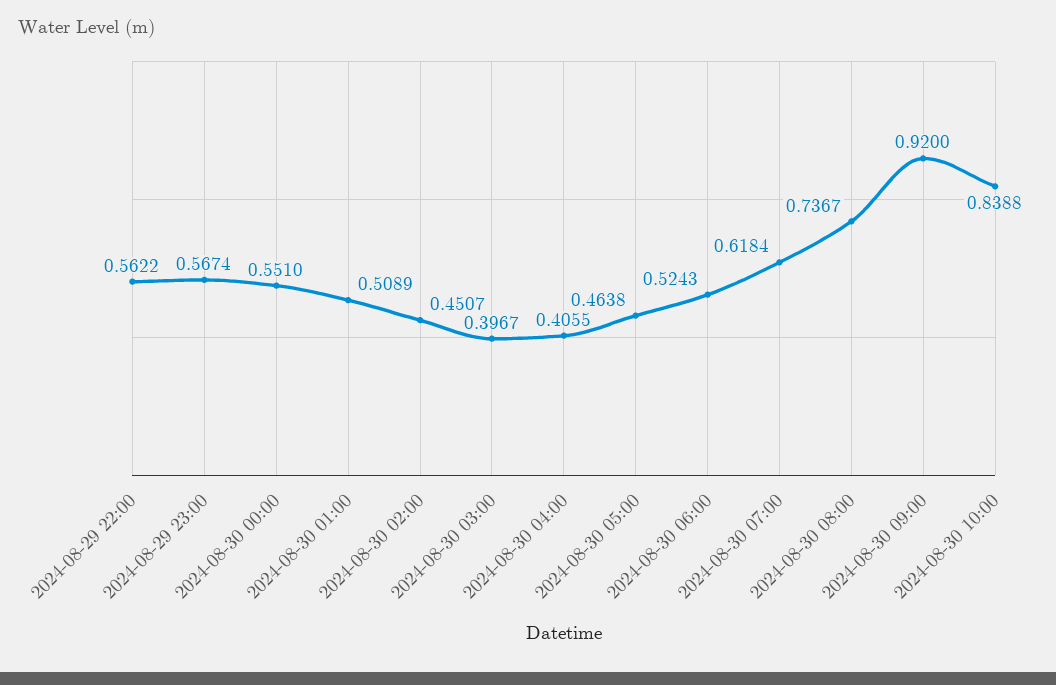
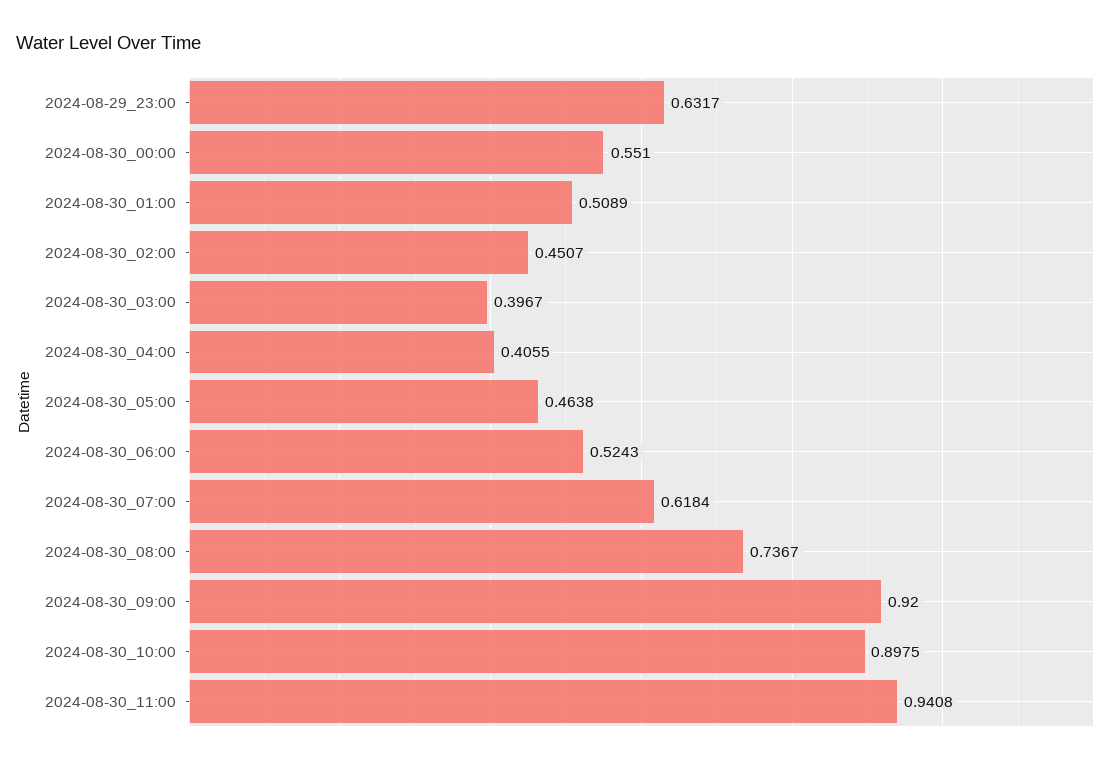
2024-08-29 22:00: 0.5622 -> none
2024-08-29 23:00: 0.5674 -> 0.6317
2024-08-30 10:00: 0.8388 -> 0.8975
2024-08-30_11:00: none -> 0.9408

